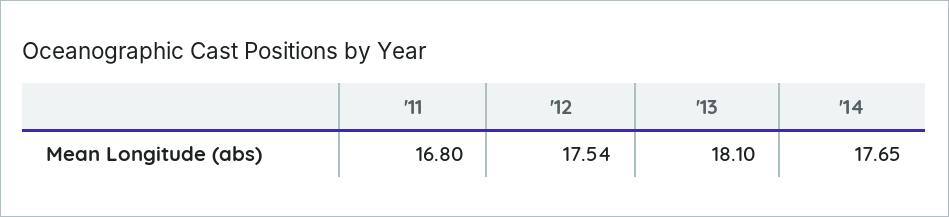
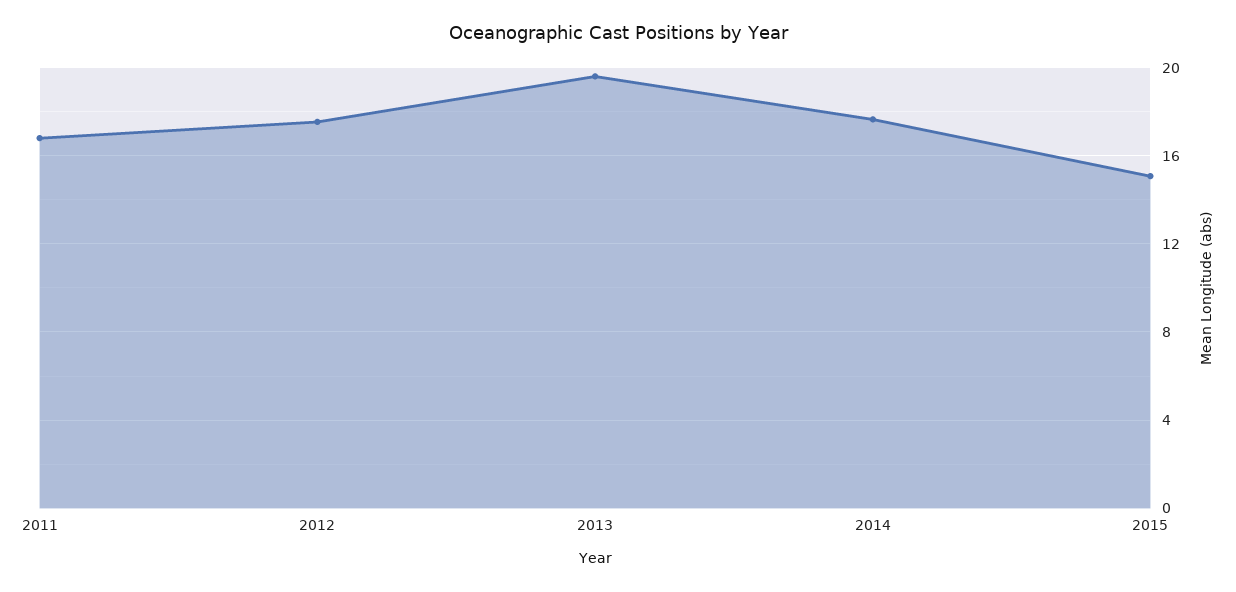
'13: 18.1 -> 19.5
2015: none -> 15

